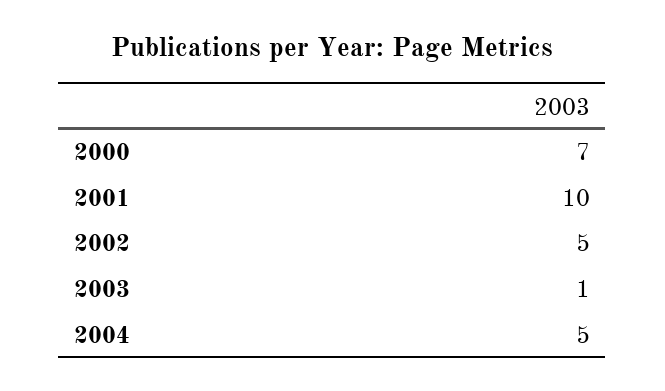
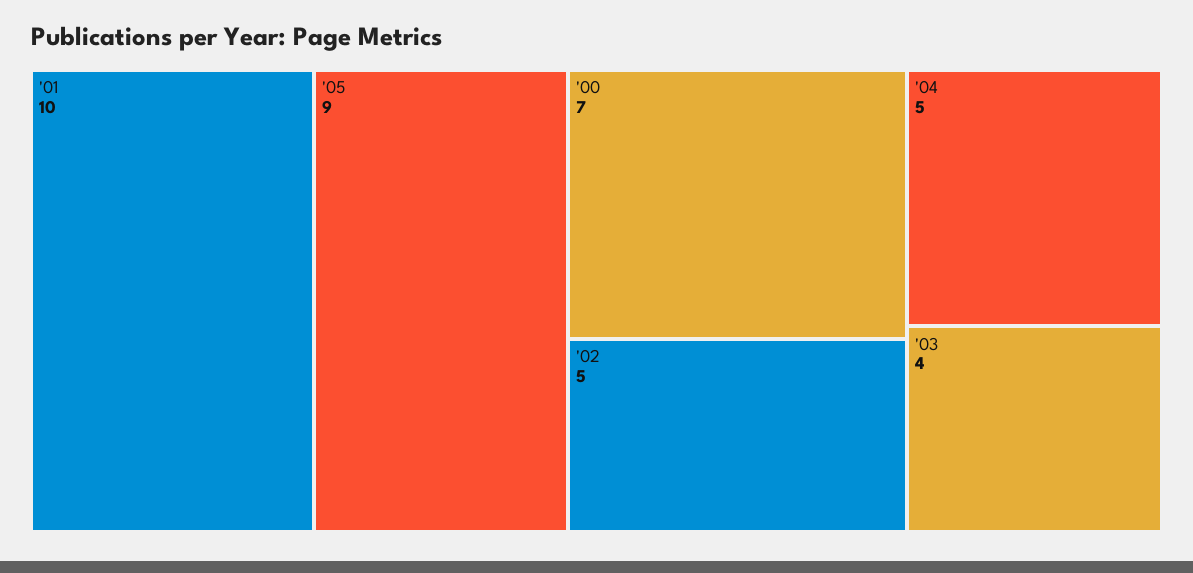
2003: 1 -> 4
'05: none -> 9

